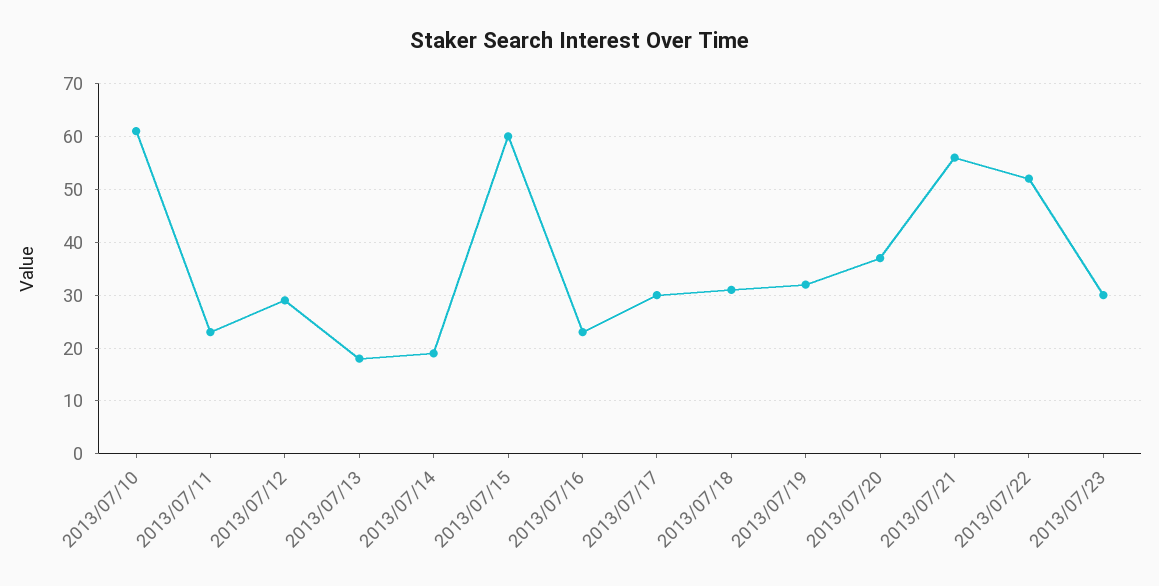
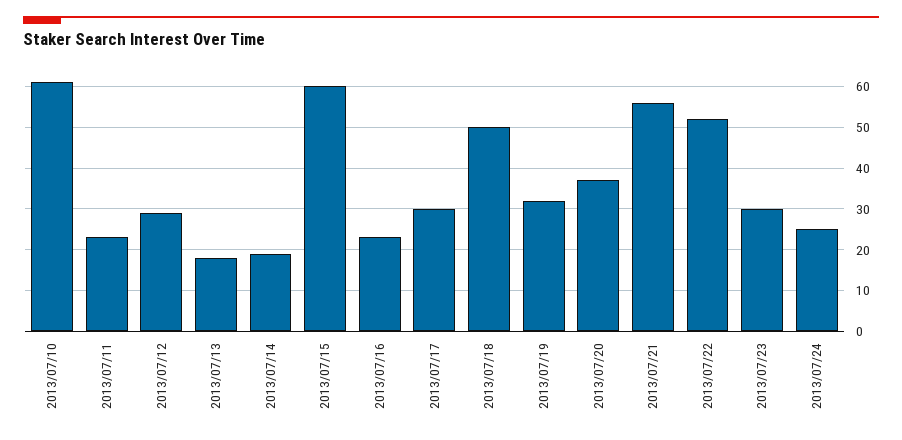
2013/07/18: 30 -> 50
2013/07/24: none -> 25

